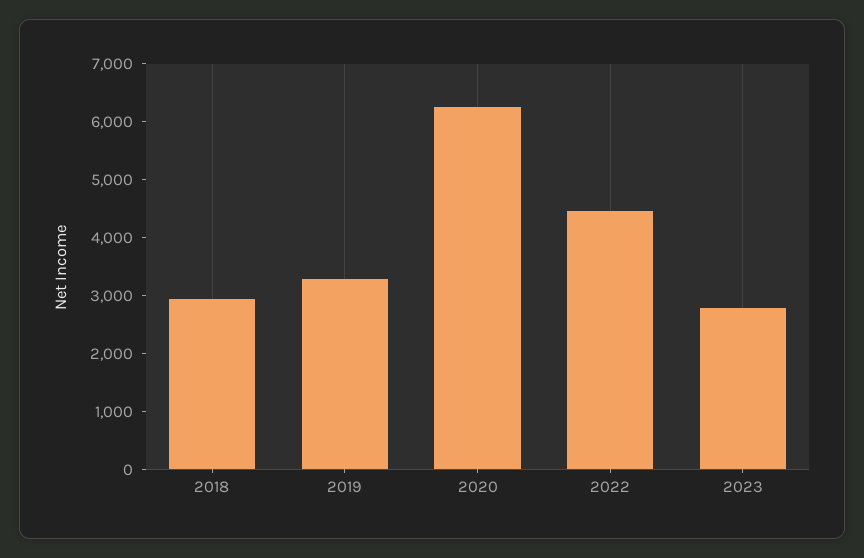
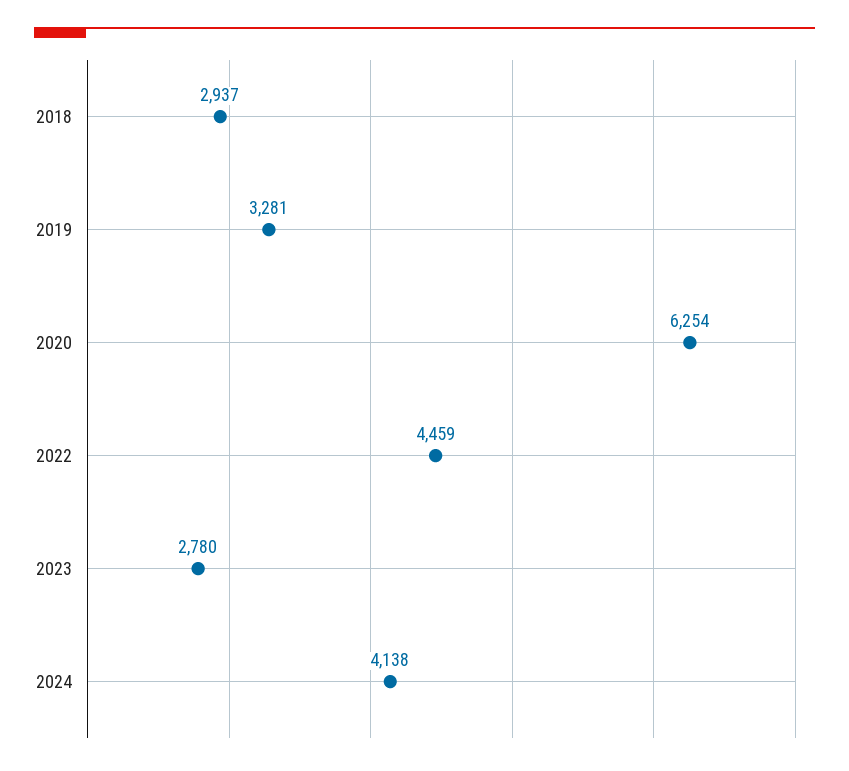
2024: none -> 4138

